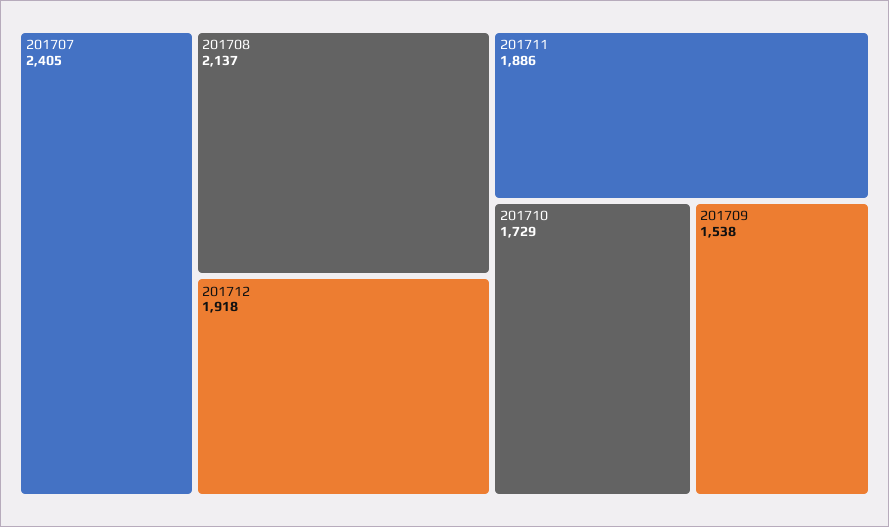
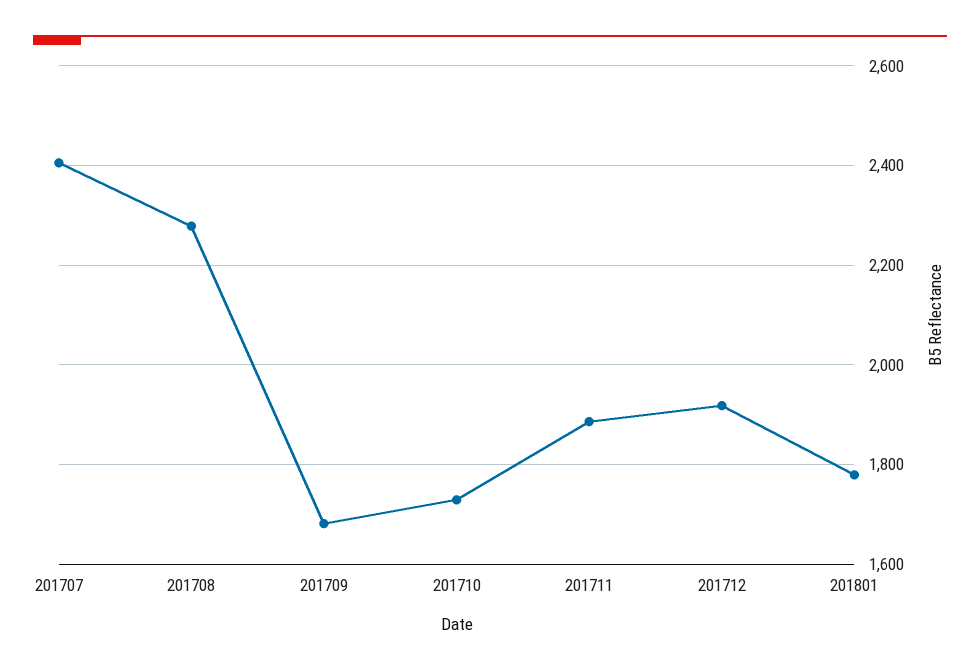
201708: 2137 -> 2280
201709: 1538 -> 1680
201801: none -> 1780

